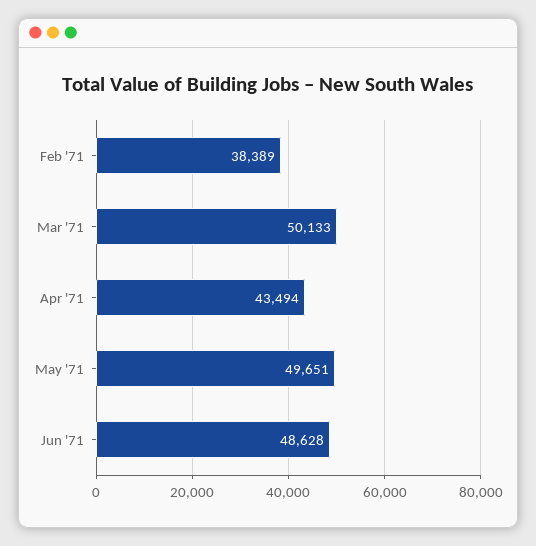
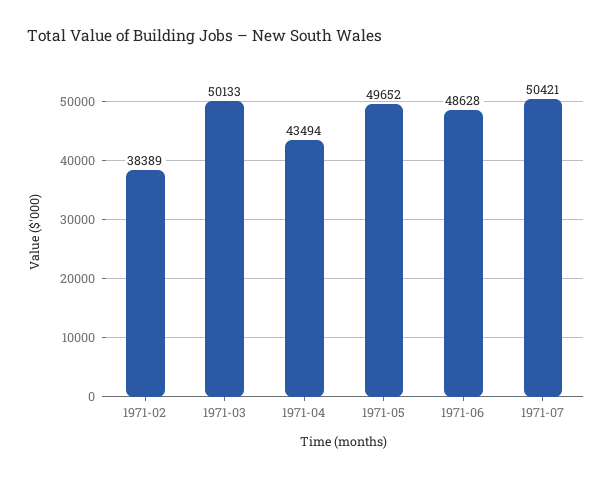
May '71: 49651 -> 49652
1971-07: none -> 50421

